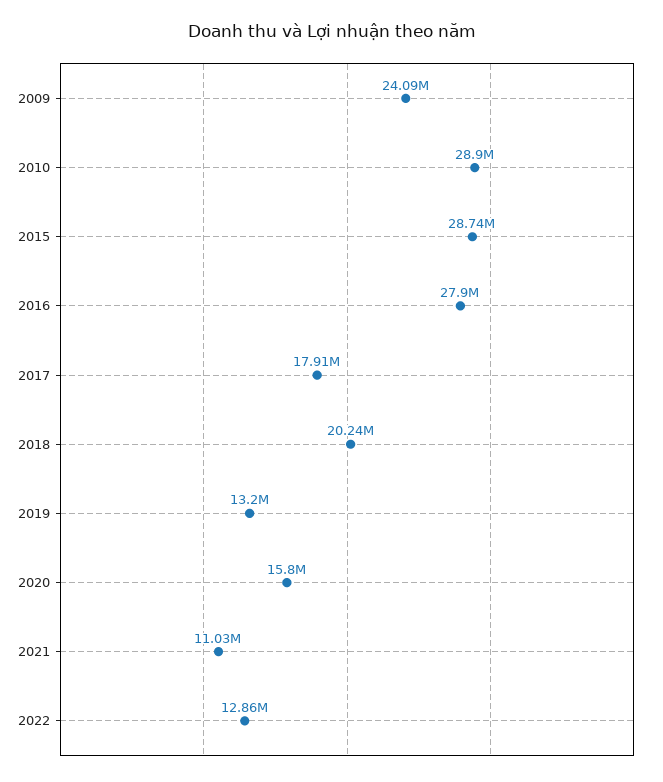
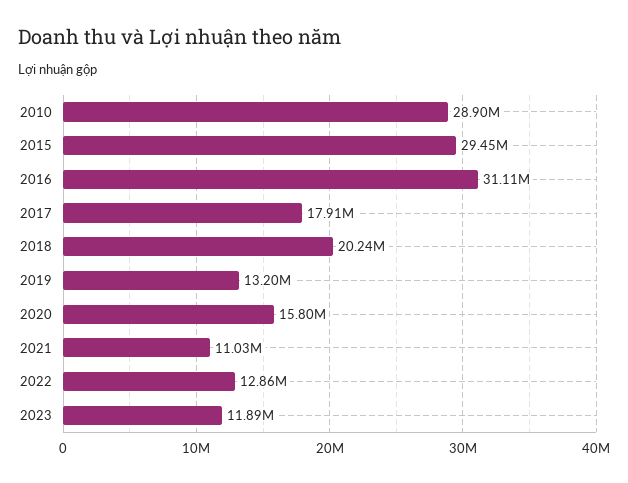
2009: 24090000 -> none
2015: 28740000 -> 29450000
2016: 27900000 -> 31110000
2023: none -> 11890000

